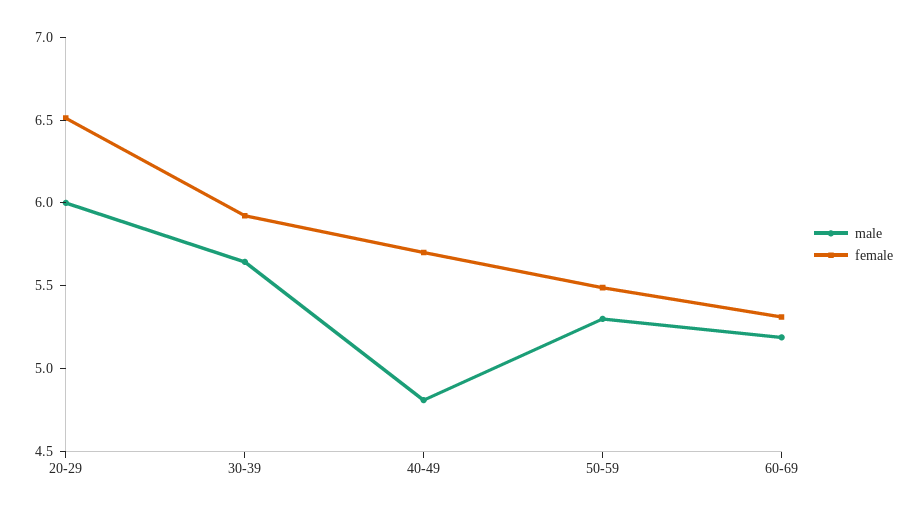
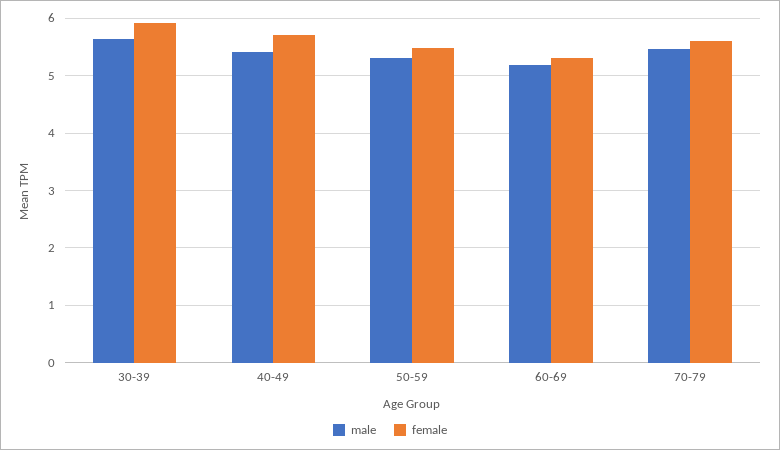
male, 20-29: 6 -> none
female, 20-29: 6.5 -> none
male, 40-49: 4.8 -> 5.4
male, 70-79: none -> 5.4
female, 70-79: none -> 5.6

